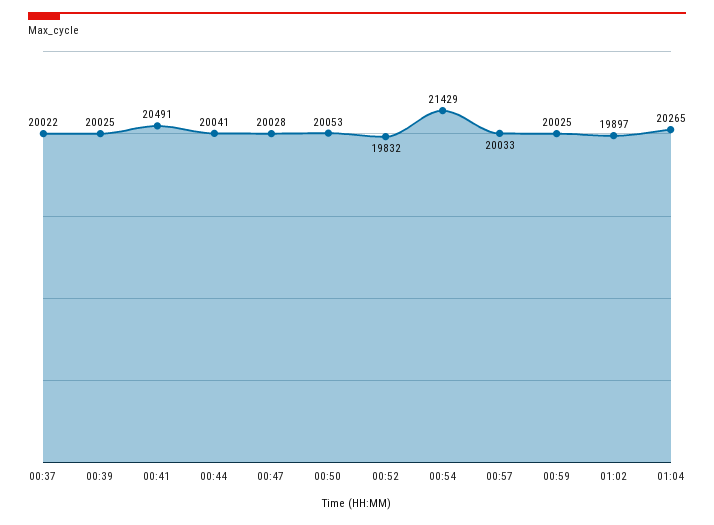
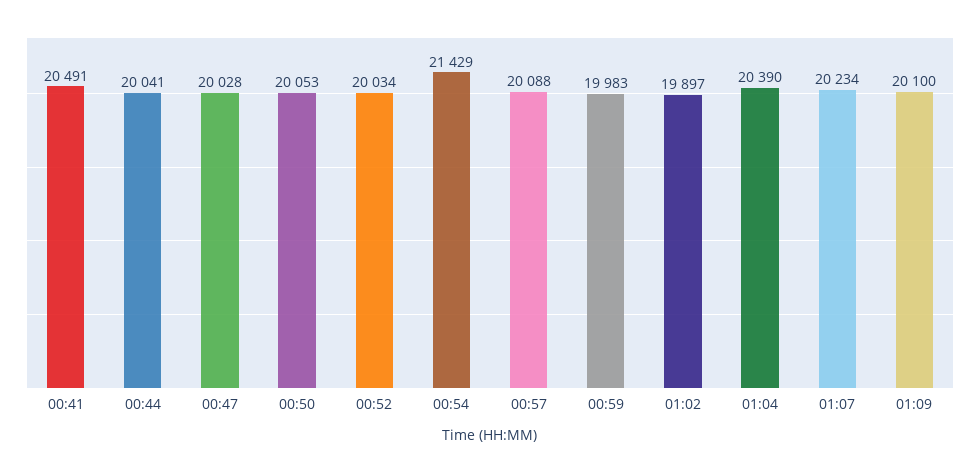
00:37: 20022 -> none
00:39: 20025 -> none
00:52: 19832 -> 20034
00:57: 20033 -> 20088
00:59: 20025 -> 19983
01:04: 20265 -> 20390
01:07: none -> 20234
01:09: none -> 20100

